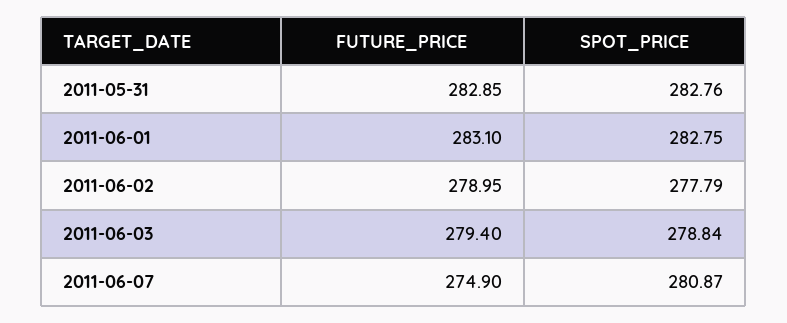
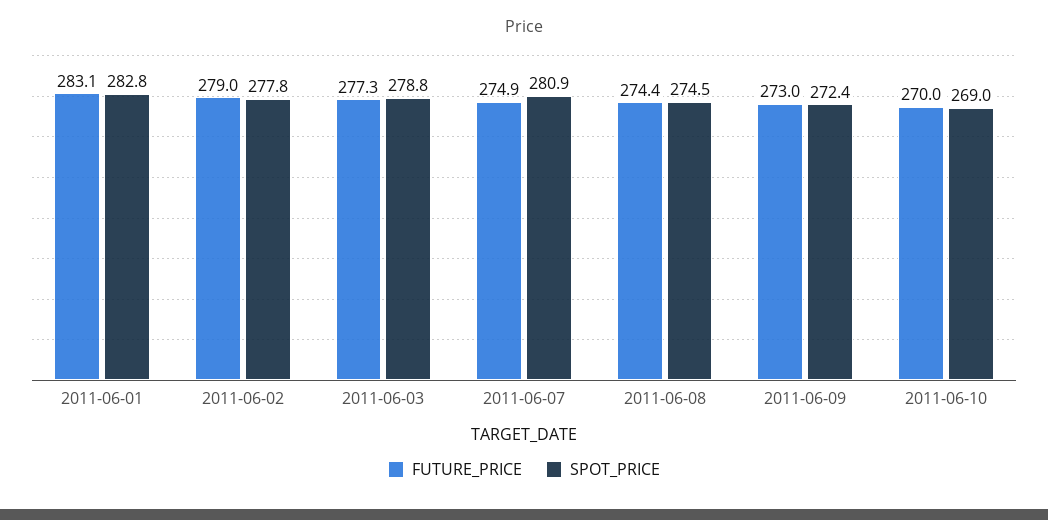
FUTURE_PRICE, 2011-05-31: 282.85 -> none
SPOT_PRICE, 2011-05-31: 282.76 -> none
FUTURE_PRICE, 2011-06-03: 279.4 -> 277.3
FUTURE_PRICE, 2011-06-08: none -> 274.4
SPOT_PRICE, 2011-06-08: none -> 274.5
FUTURE_PRICE, 2011-06-09: none -> 273
SPOT_PRICE, 2011-06-09: none -> 272.4
FUTURE_PRICE, 2011-06-10: none -> 270
SPOT_PRICE, 2011-06-10: none -> 269

